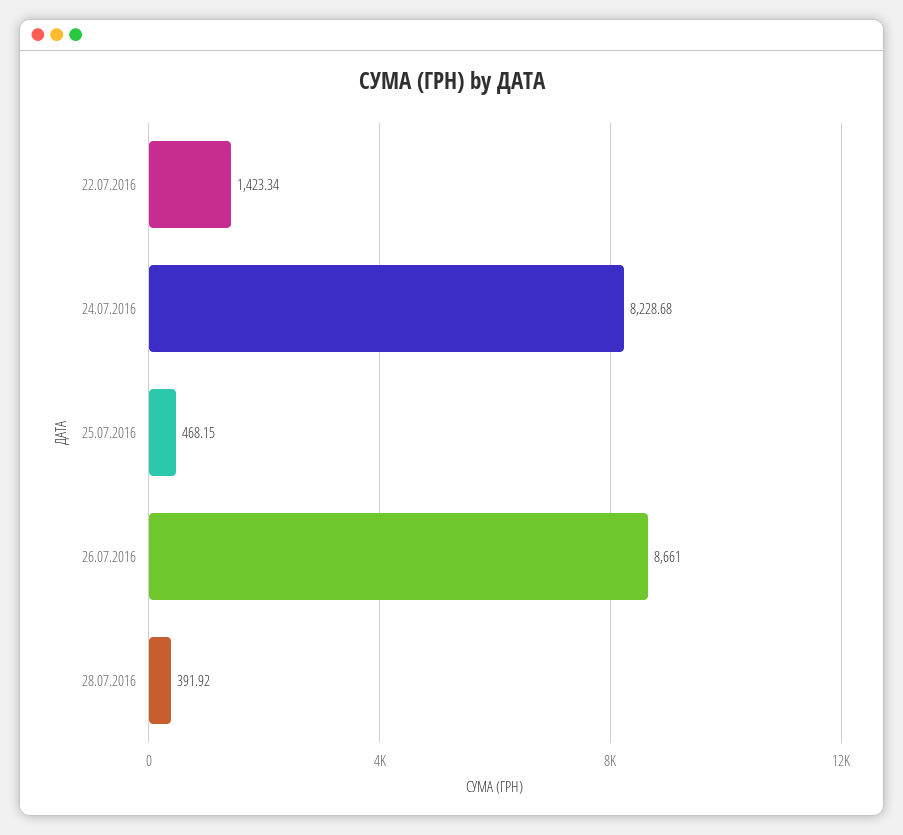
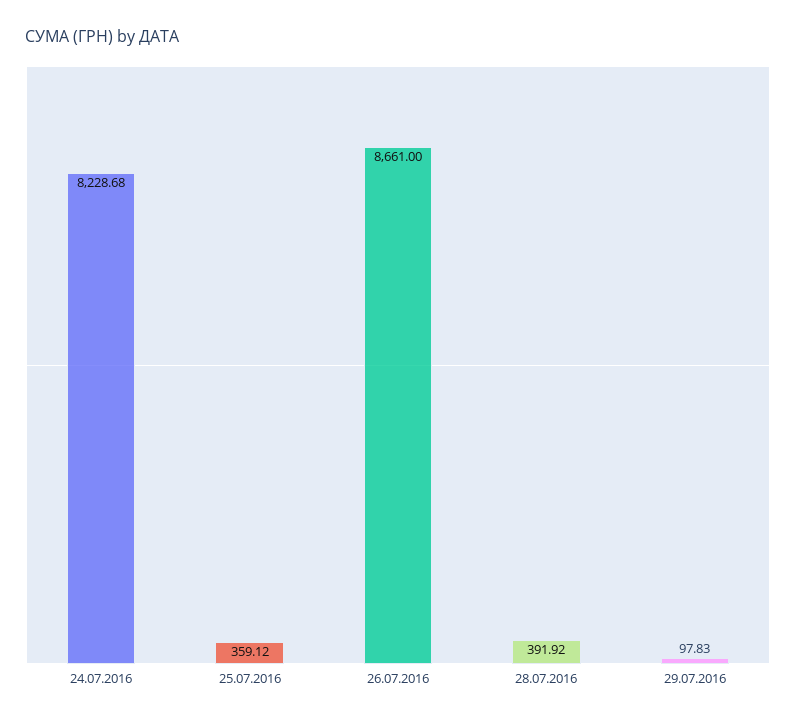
22.07.2016: 1423.34 -> none
25.07.2016: 468.15 -> 359.12
29.07.2016: none -> 97.83

